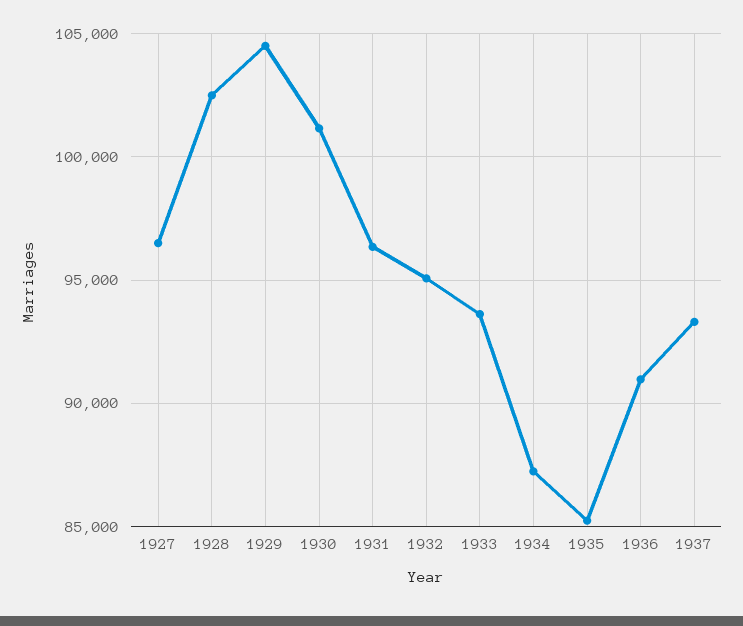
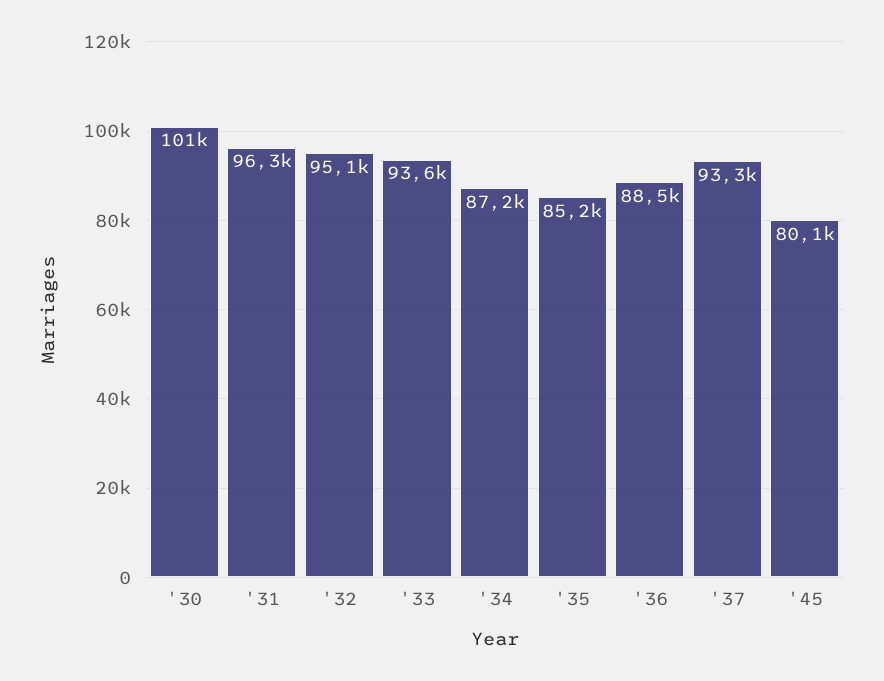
1927: 96500 -> none
1928: 102500 -> none
1929: 104500 -> none
1936: 91000 -> 88500
'45: none -> 80100

